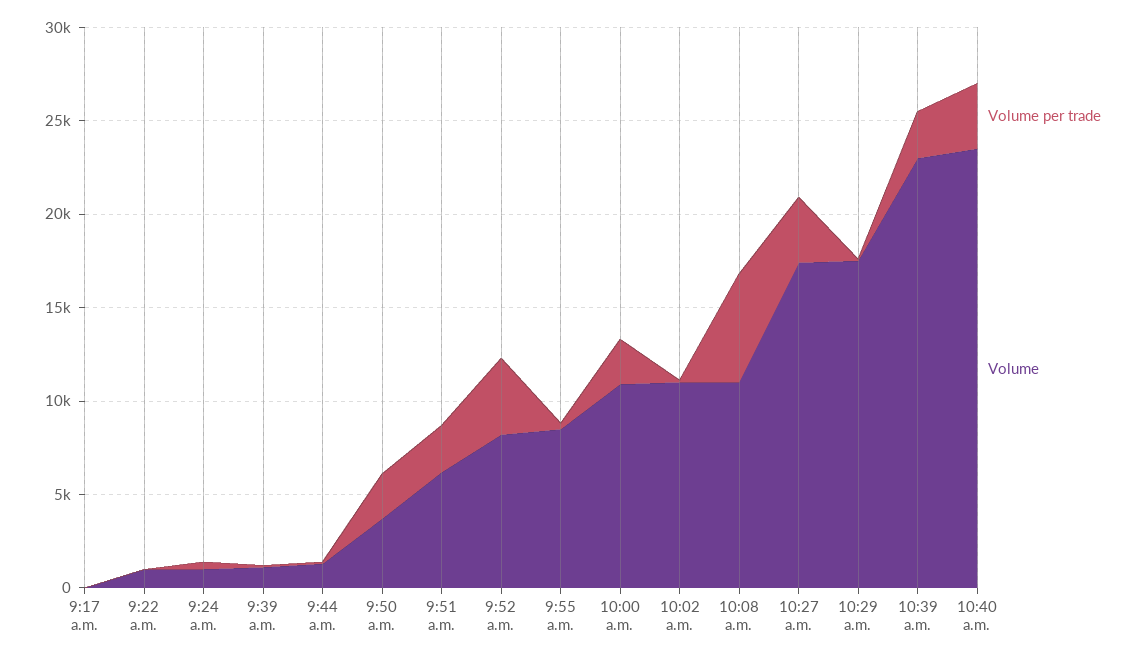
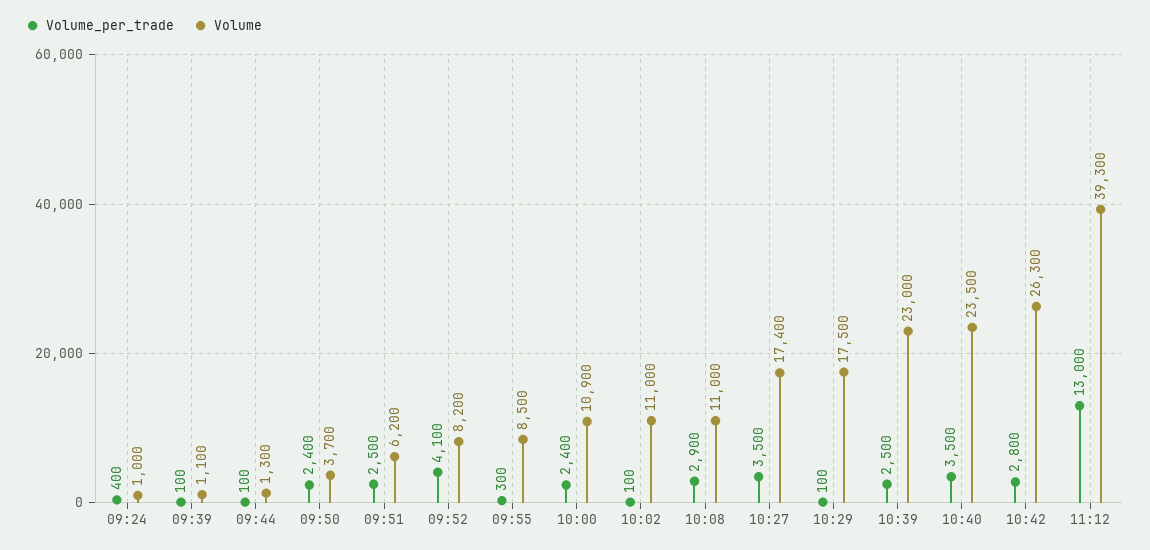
Volume per trade, 9:17 a.m.: 0 -> none
Volume, 9:17 a.m.: 0 -> none
Volume per trade, 9:22 a.m.: 0 -> none
Volume, 9:22 a.m.: 1000 -> none
Volume per trade, 10:08 a.m.: 6000 -> 2900
Volume per trade, 10:42: none -> 2800
Volume, 10:42: none -> 26300
Volume per trade, 11:12: none -> 13000
Volume, 11:12: none -> 39300

